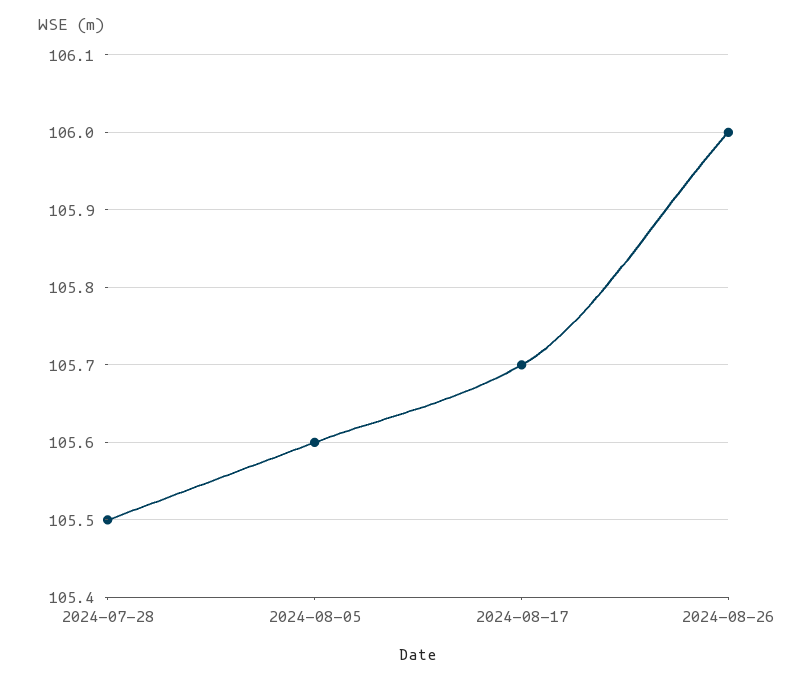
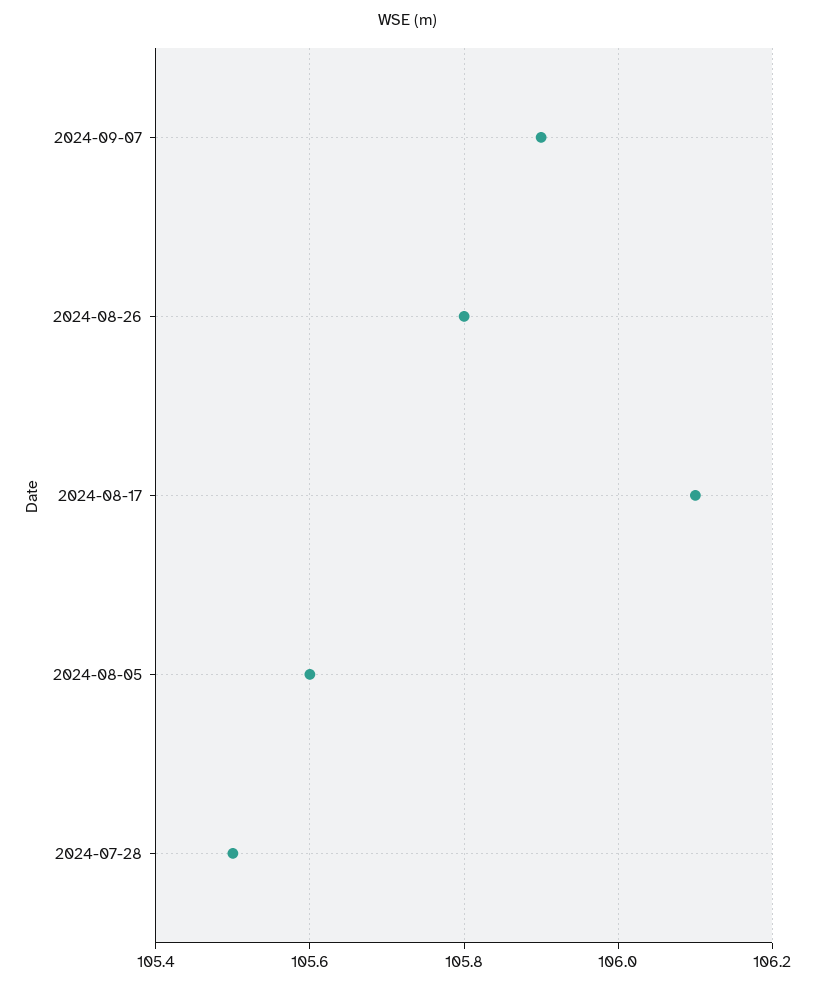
2024-08-17: 105.7 -> 106.1
2024-08-26: 106 -> 105.8
2024-09-07: none -> 105.9

